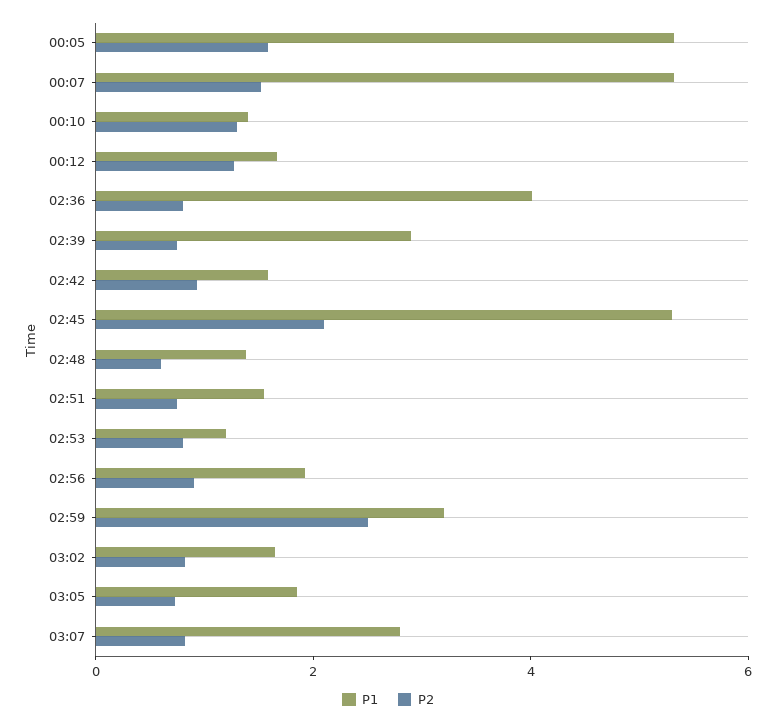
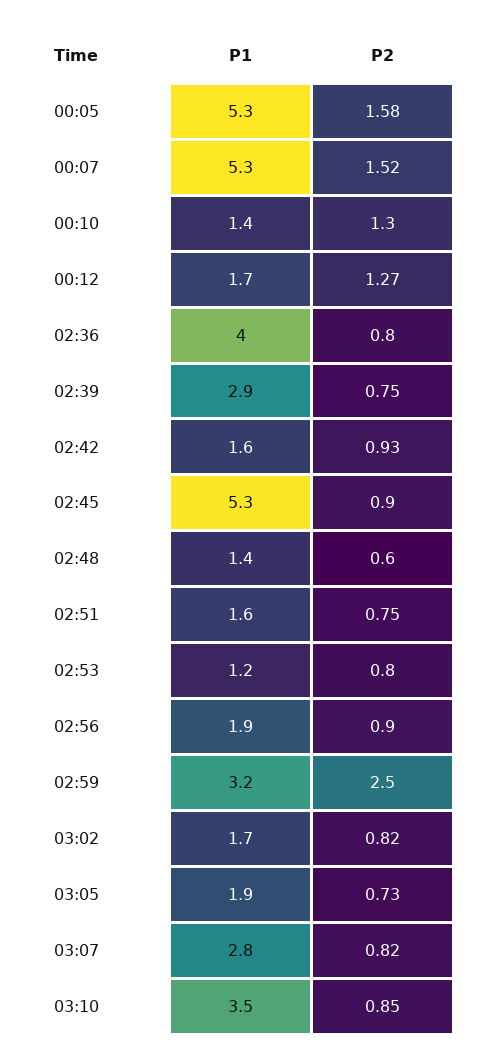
P2, 02:45: 2 -> 0.9
P1, 03:10: none -> 3.5
P2, 03:10: none -> 0.85

